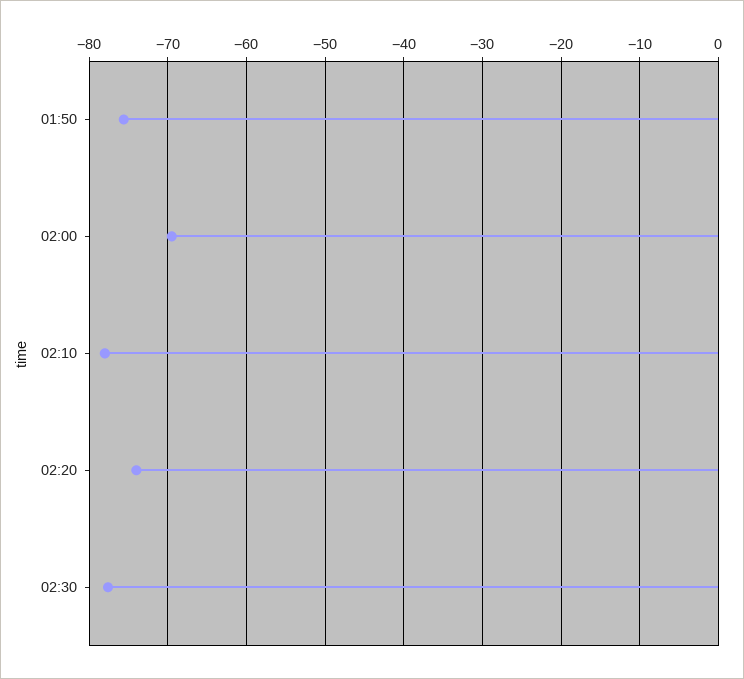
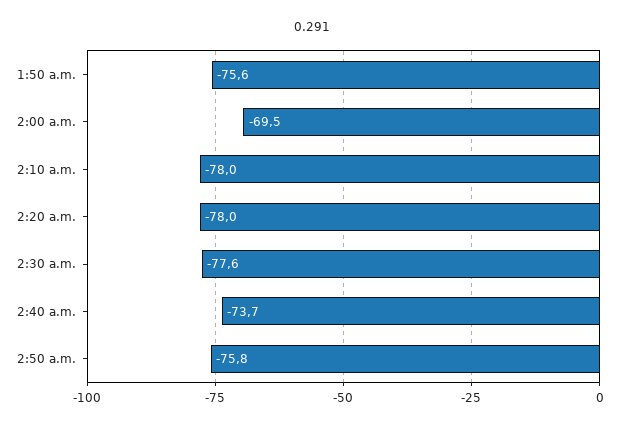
02:20: -74 -> -78
2:40 a.m.: none -> -73.7
2:50 a.m.: none -> -75.8

